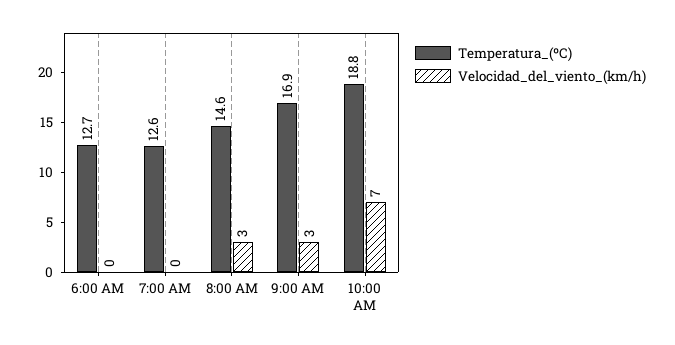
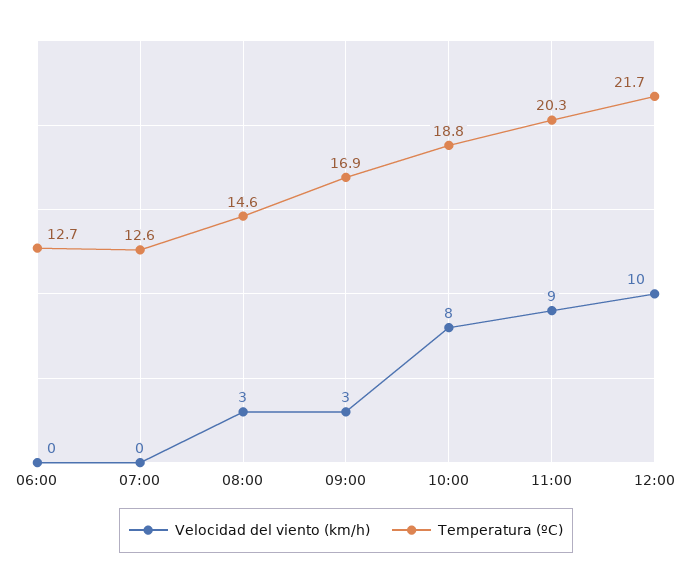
Velocidad_del_viento_(km/h), 10:00 AM: 7 -> 8
Velocidad_del_viento_(km/h), 11:00: none -> 9
Temperatura_(ºC), 11:00: none -> 20.3
Velocidad_del_viento_(km/h), 12:00: none -> 10
Temperatura_(ºC), 12:00: none -> 21.7

